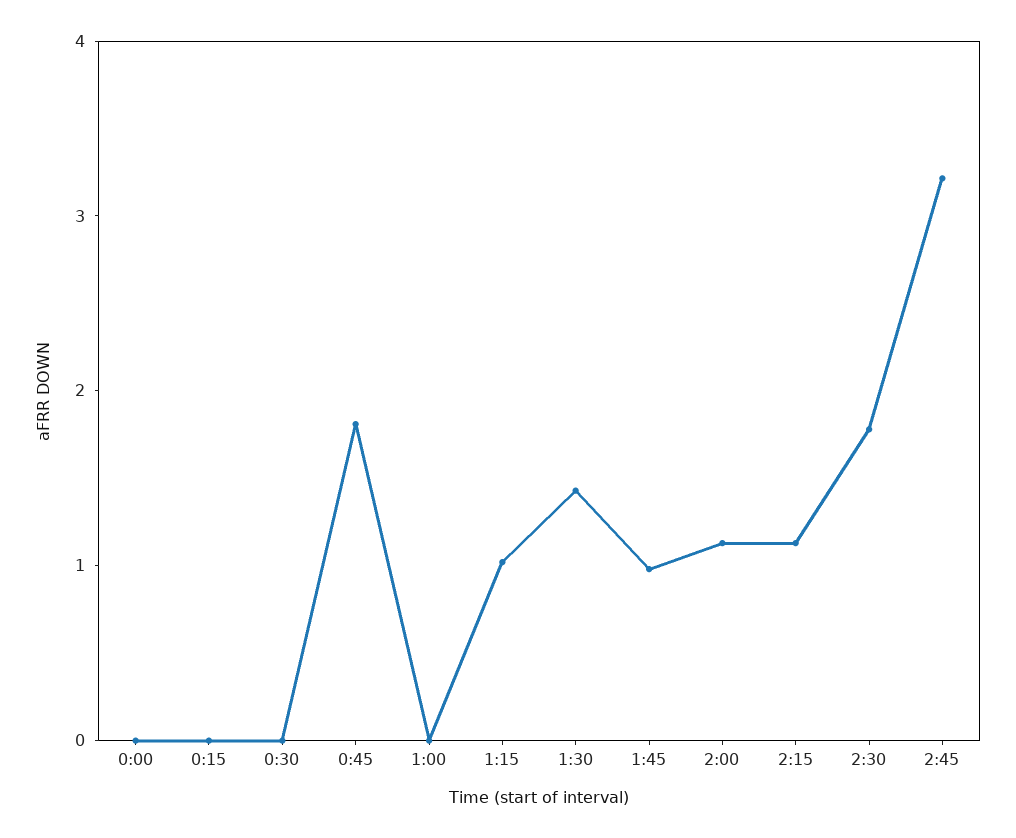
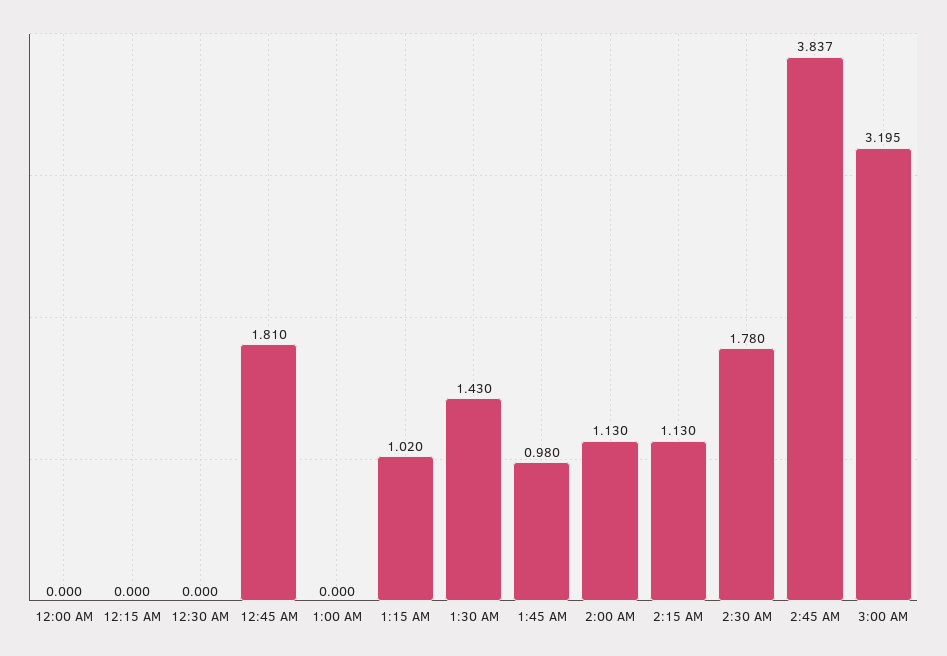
2:45: 3.2 -> 3.837
3:00 AM: none -> 3.195

